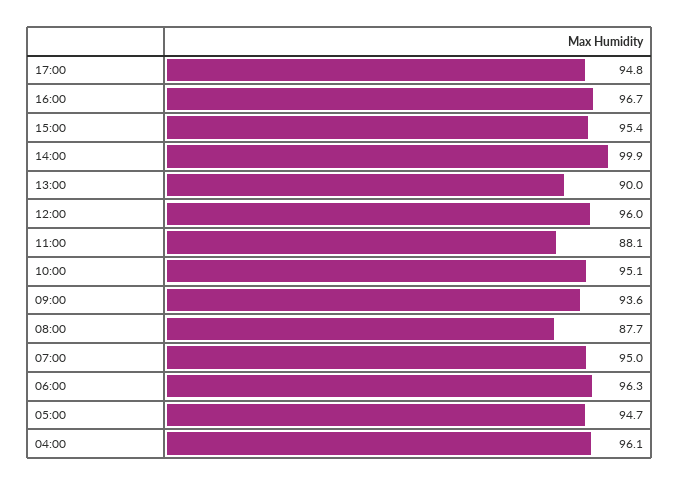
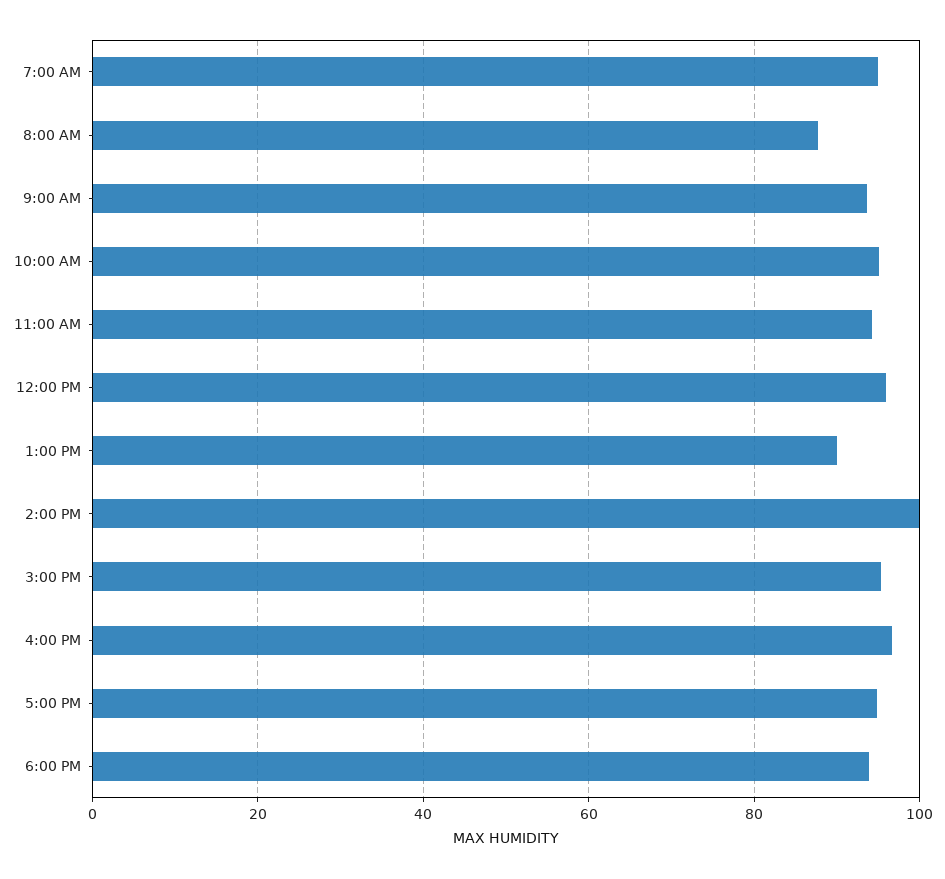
11:00: 88.1 -> 94
06:00: 96.3 -> none
05:00: 94.7 -> none
04:00: 96.1 -> none
6:00 PM: none -> 94

